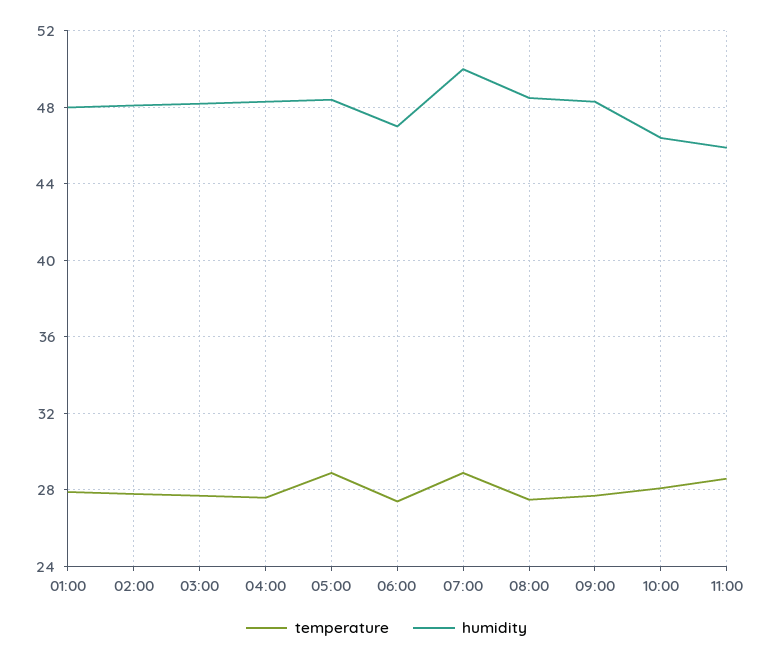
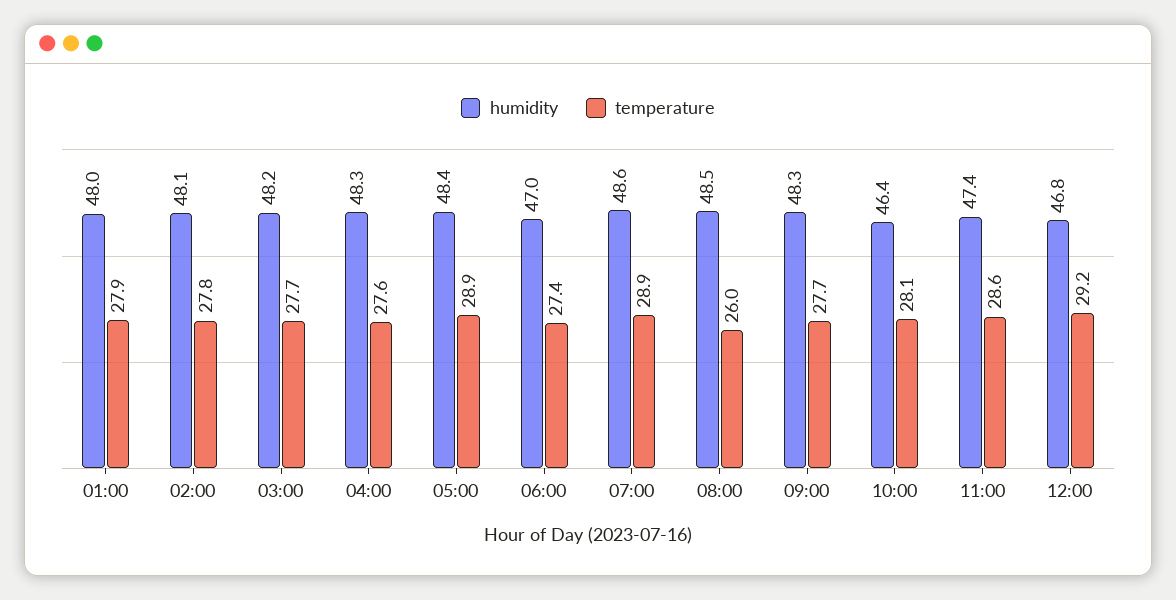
humidity, 07:00: 50 -> 48.6
temperature, 08:00: 27.5 -> 26
humidity, 11:00: 46 -> 47.4
humidity, 12:00: none -> 46.8
temperature, 12:00: none -> 29.2

